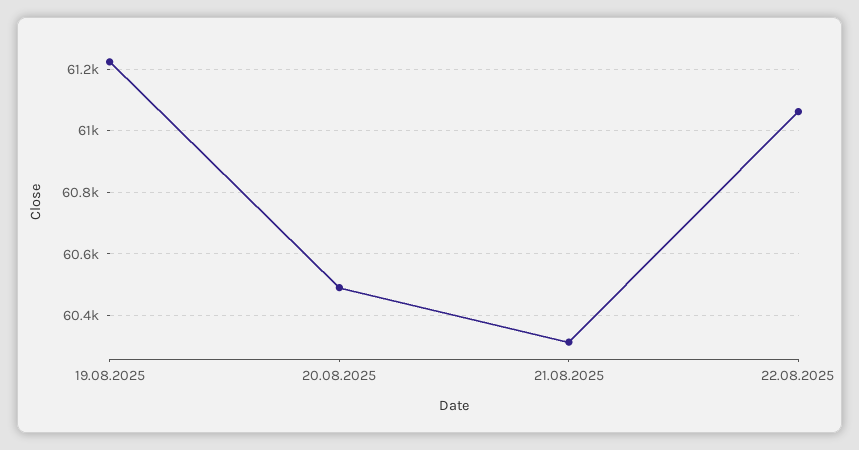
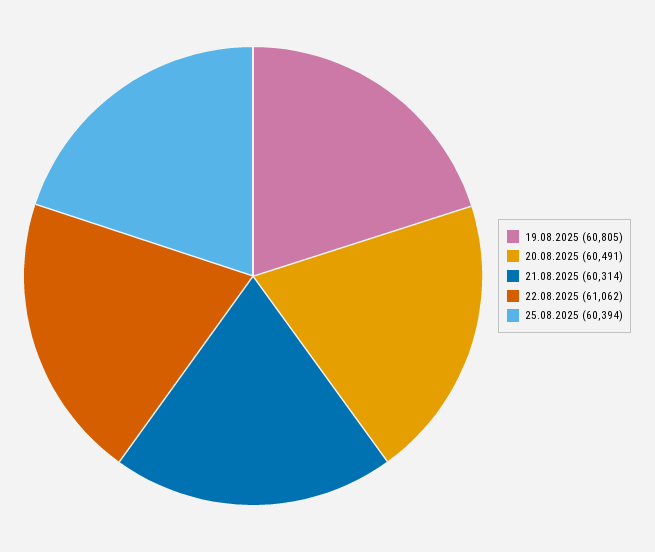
19.08.2025: 61220 -> 60805
25.08.2025: none -> 60394

